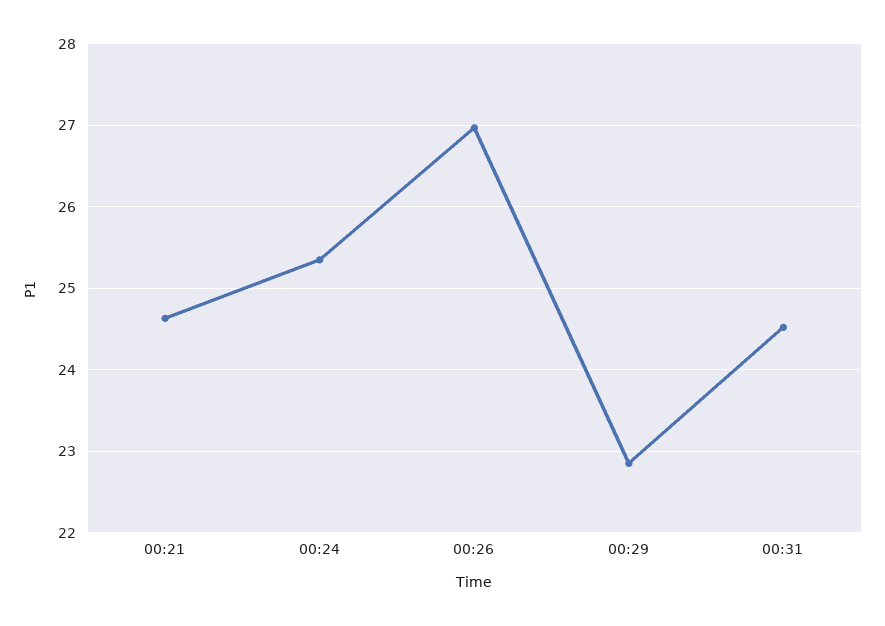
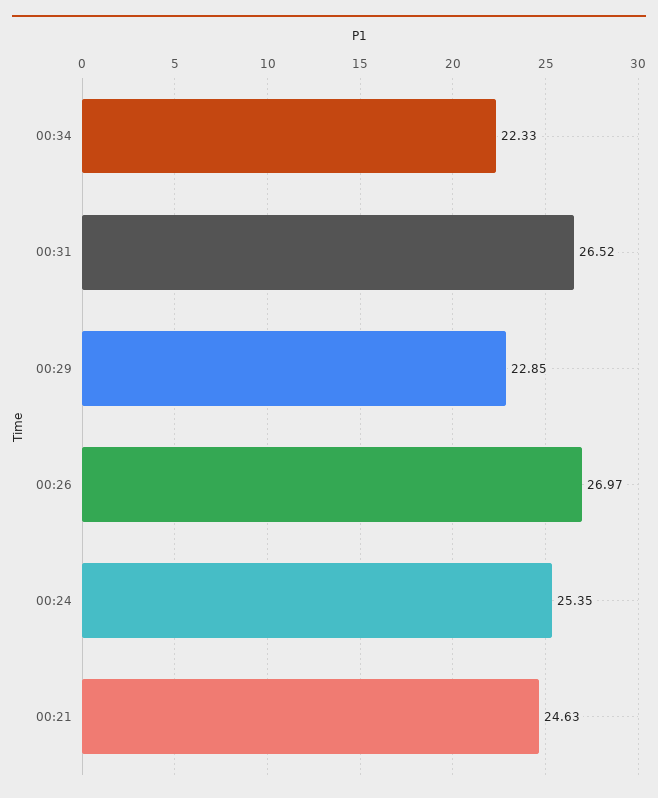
00:31: 24.5 -> 26.52
00:34: none -> 22.33

